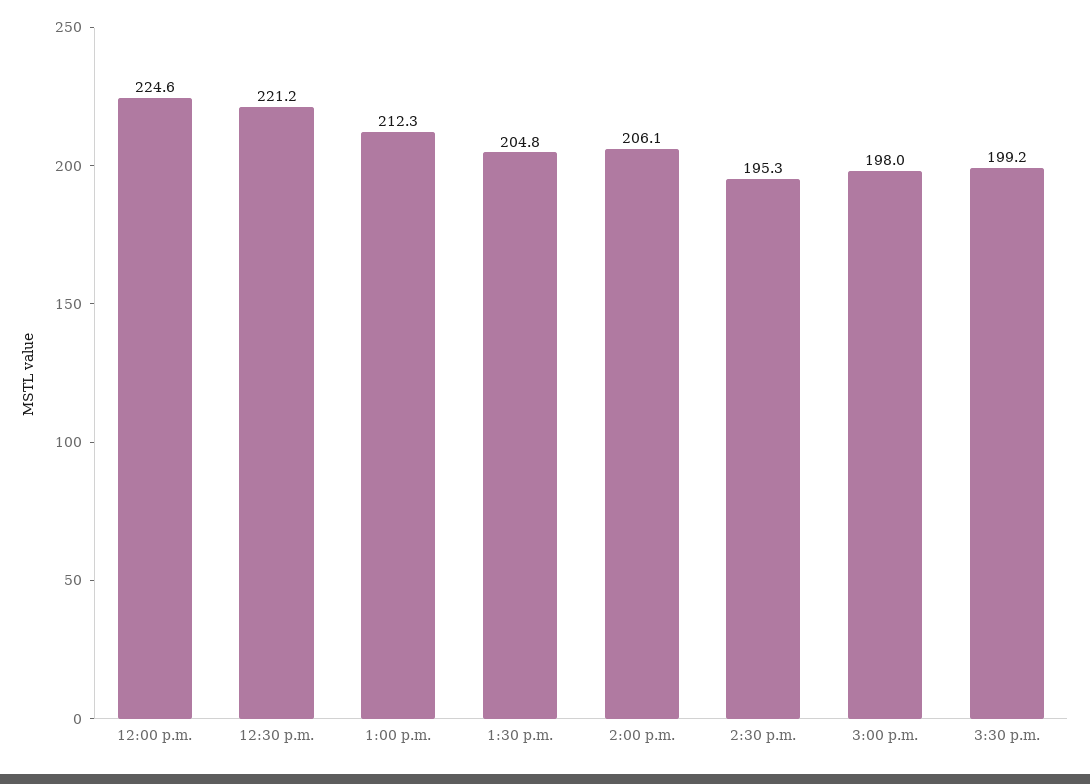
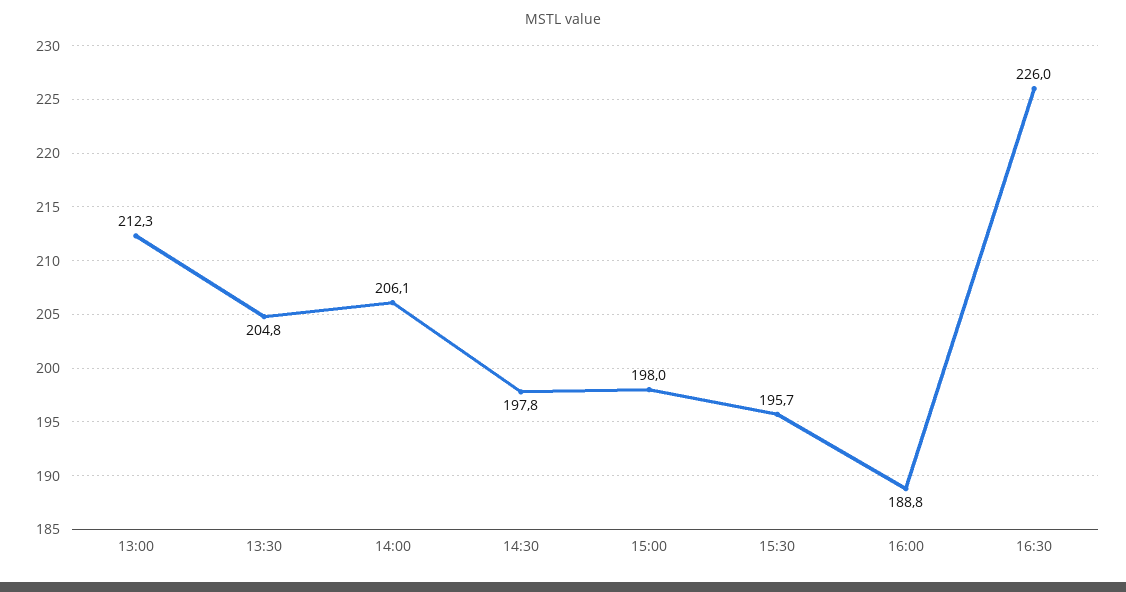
12:00 p.m.: 224.6 -> none
12:30 p.m.: 221.2 -> none
2:30 p.m.: 195.3 -> 197.8
3:30 p.m.: 199.2 -> 195.7
16:00: none -> 188.8
16:30: none -> 226

